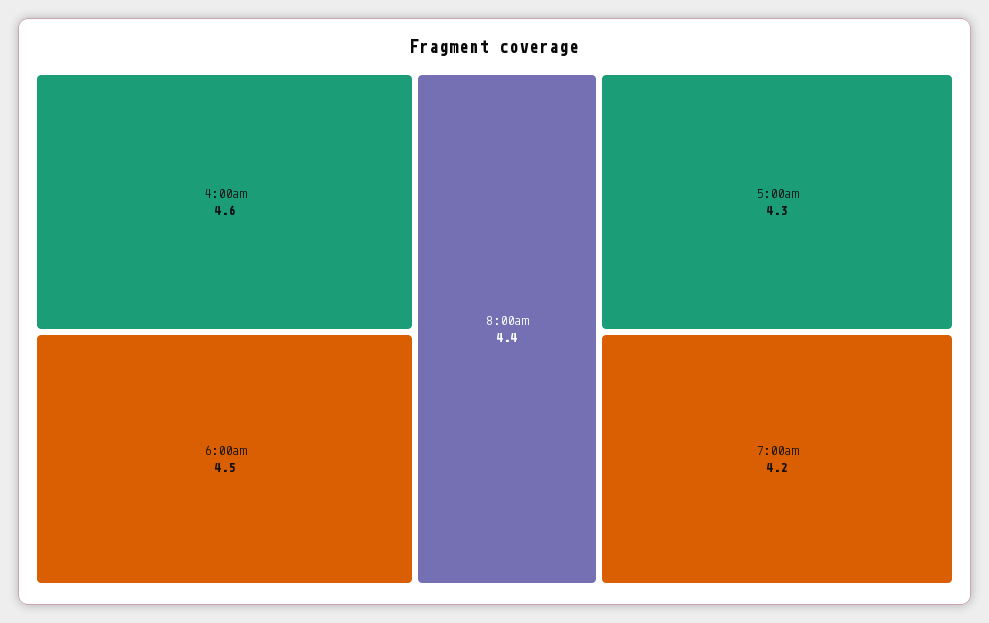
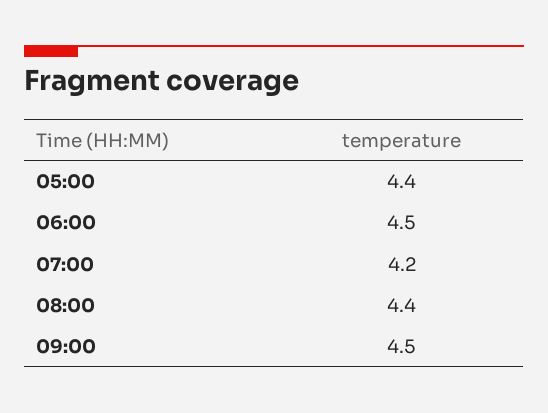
4:00am: 4.6 -> none
5:00am: 4.3 -> 4.4
09:00: none -> 4.5

